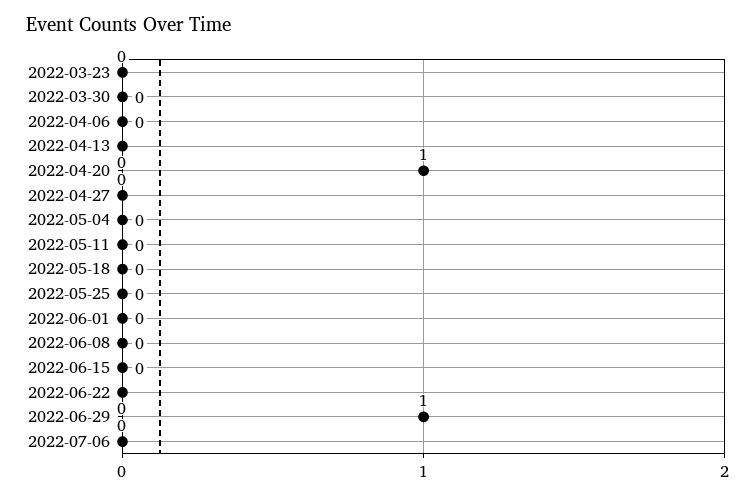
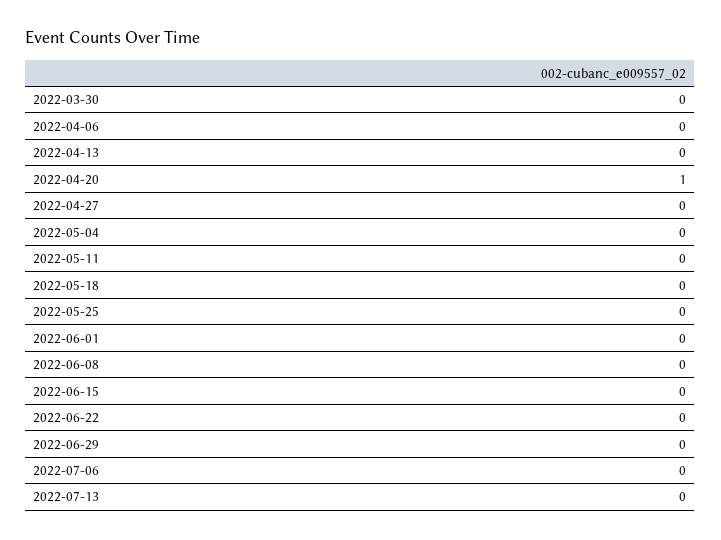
2022-03-23: 0 -> none
2022-06-29: 1 -> 0
2022-07-13: none -> 0

